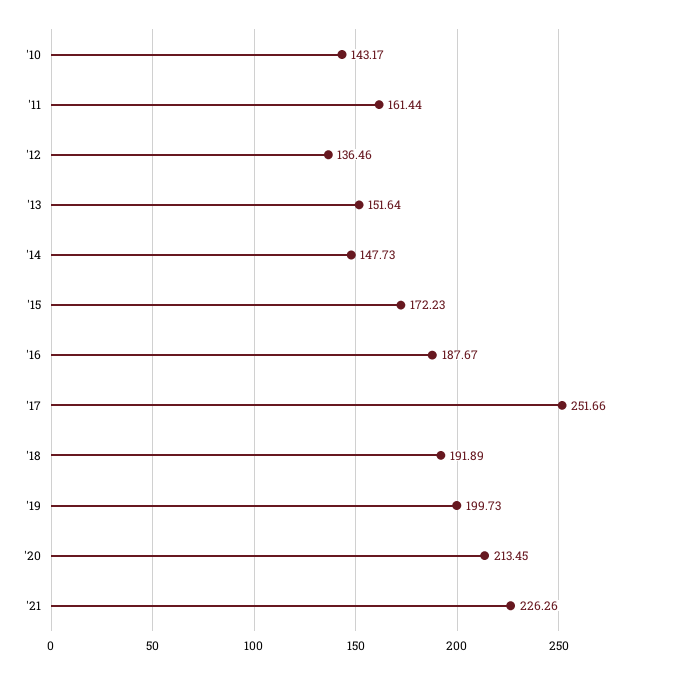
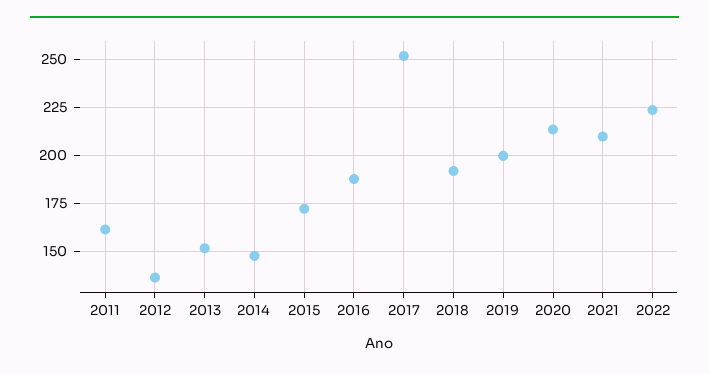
'10: 143.17 -> none
'21: 226.26 -> 210
2022: none -> 225

